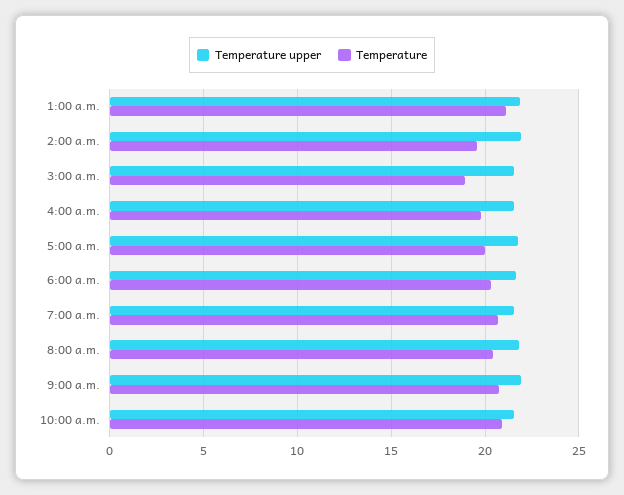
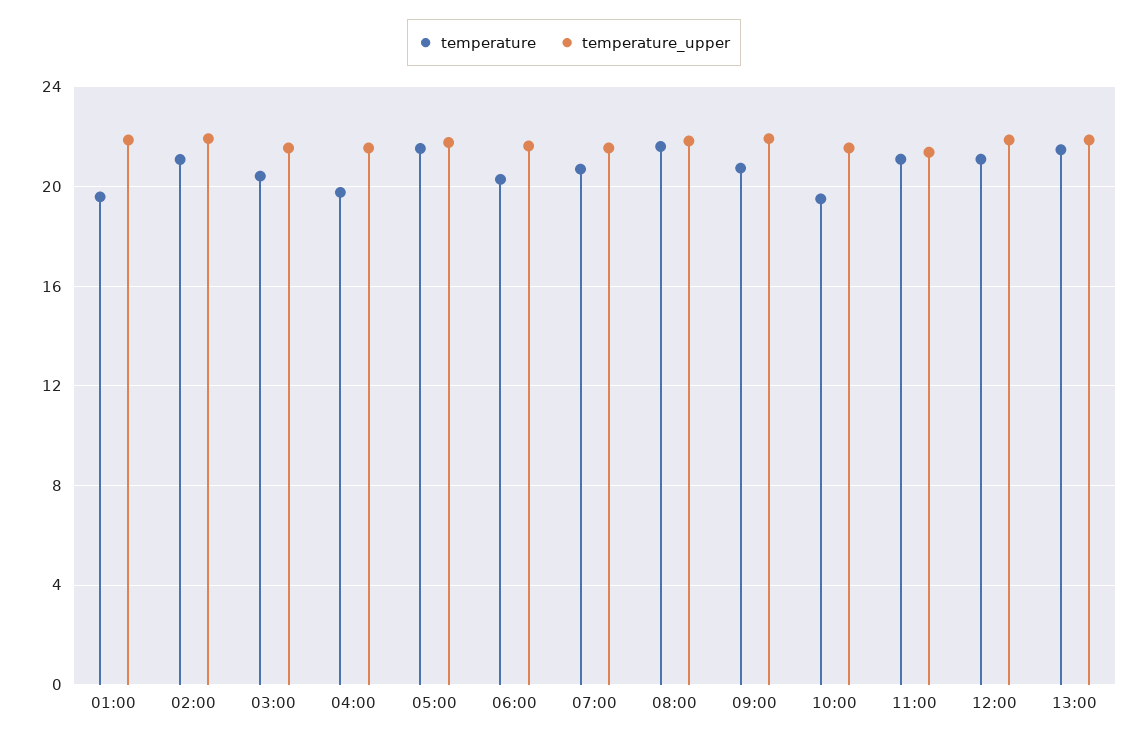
Temperature, 1:00 a.m.: 21 -> 19.5
Temperature, 2:00 a.m.: 19.5 -> 21
Temperature, 3:00 a.m.: 19 -> 20.5
Temperature, 5:00 a.m.: 20 -> 21.5
Temperature, 8:00 a.m.: 20.5 -> 21.5
Temperature, 10:00 a.m.: 21 -> 19.5
Temperature, 11:00: none -> 21
Temperature upper, 11:00: none -> 21.5
Temperature, 12:00: none -> 21
Temperature upper, 12:00: none -> 22
Temperature, 13:00: none -> 21.5
Temperature upper, 13:00: none -> 22

